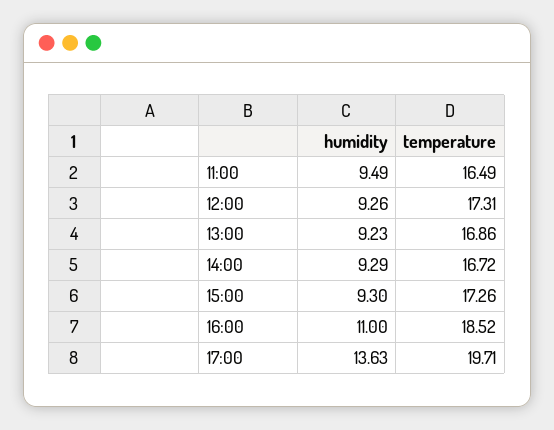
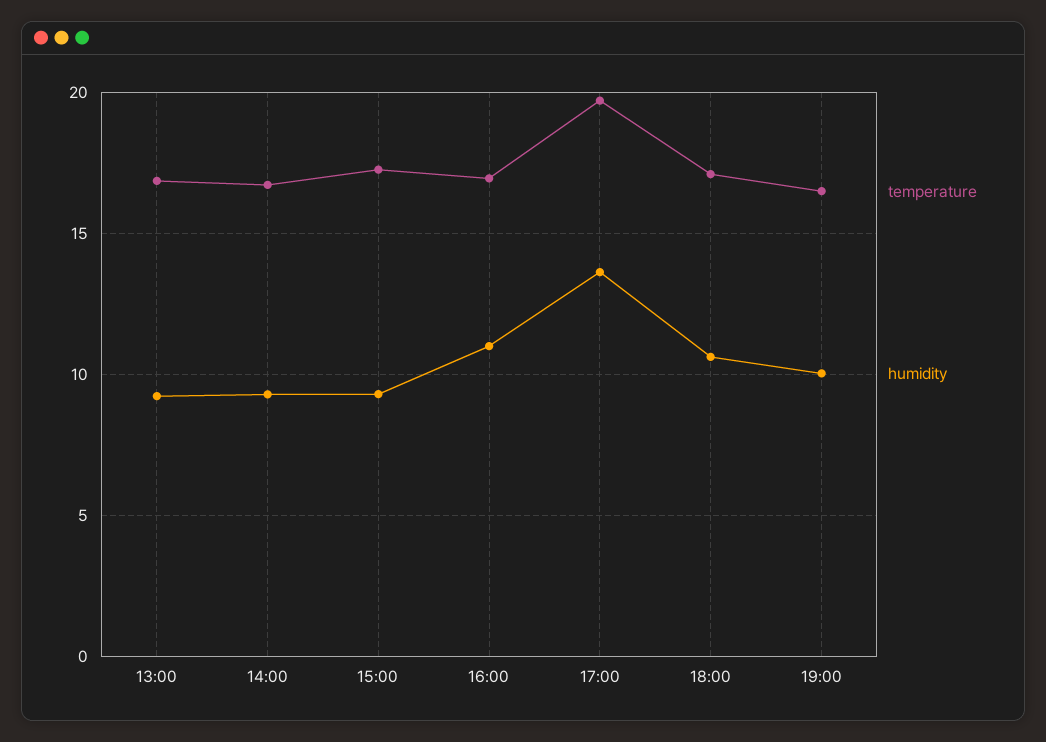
humidity, 11:00: 9.49 -> none
temperature, 11:00: 16.49 -> none
humidity, 12:00: 9.26 -> none
temperature, 12:00: 17.31 -> none
temperature, 16:00: 18.52 -> 17
temperature, 18:00: none -> 17
humidity, 18:00: none -> 10.5
temperature, 19:00: none -> 16.5
humidity, 19:00: none -> 10

